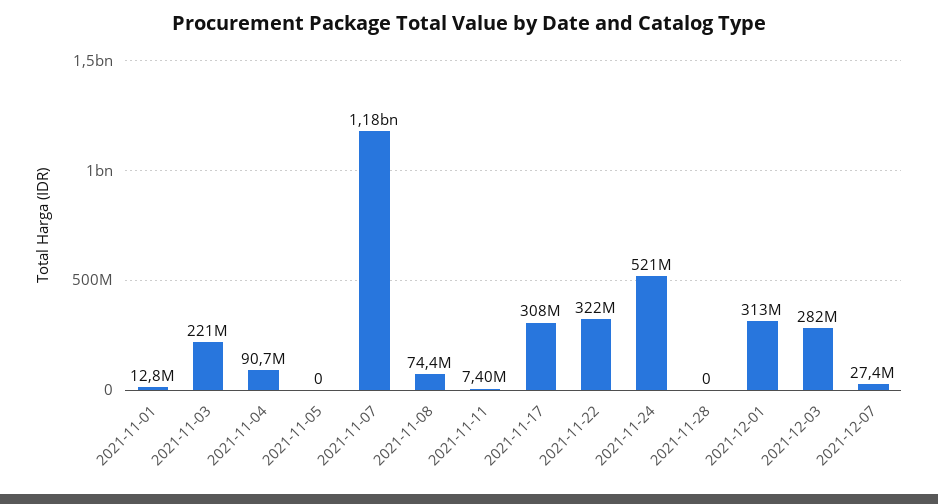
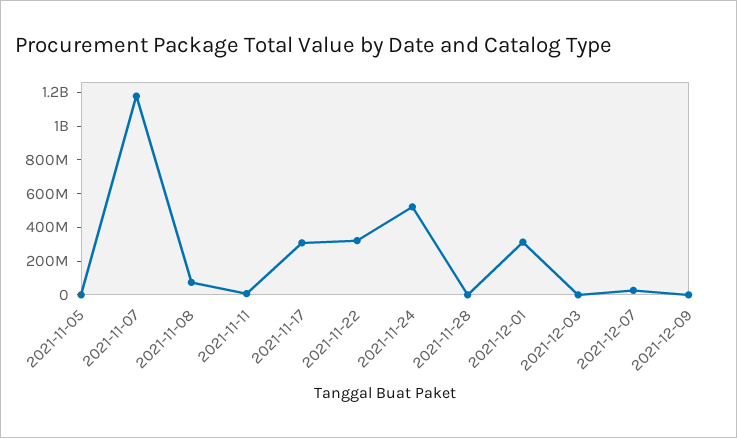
2021-11-01: 12800000 -> none
2021-11-03: 221000000 -> none
2021-11-04: 90700000 -> none
2021-12-03: 282000000 -> 0
2021-12-09: none -> 0

